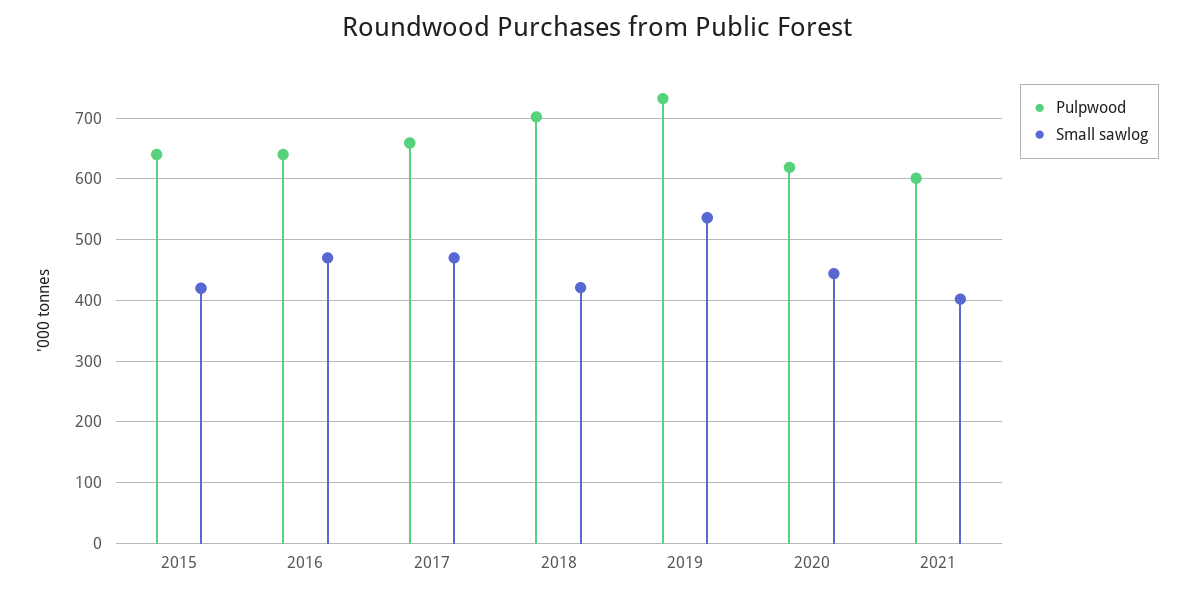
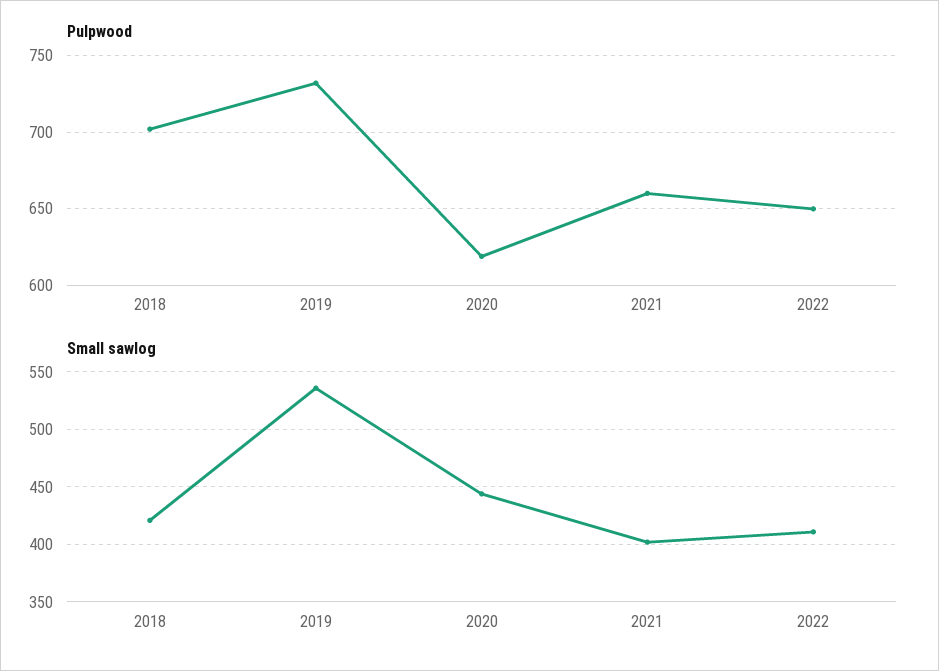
Pulpwood, 2015: 640 -> none
Small sawlog, 2015: 420 -> none
Pulpwood, 2016: 640 -> none
Small sawlog, 2016: 470 -> none
Pulpwood, 2017: 660 -> none
Small sawlog, 2017: 470 -> none
Pulpwood, 2021: 600 -> 660
Pulpwood, 2022: none -> 650
Small sawlog, 2022: none -> 410

